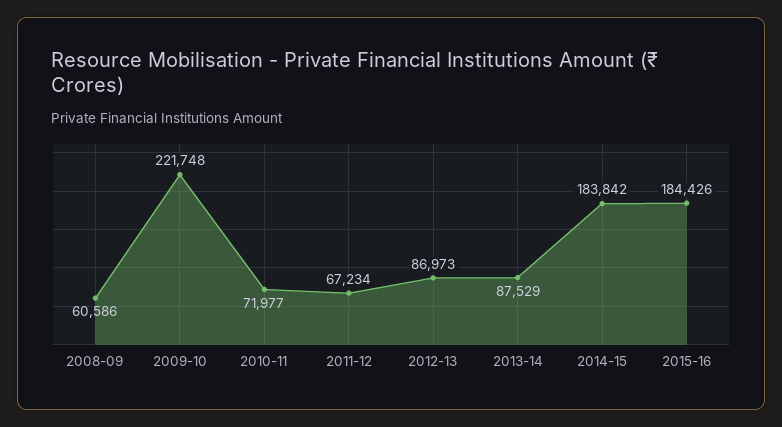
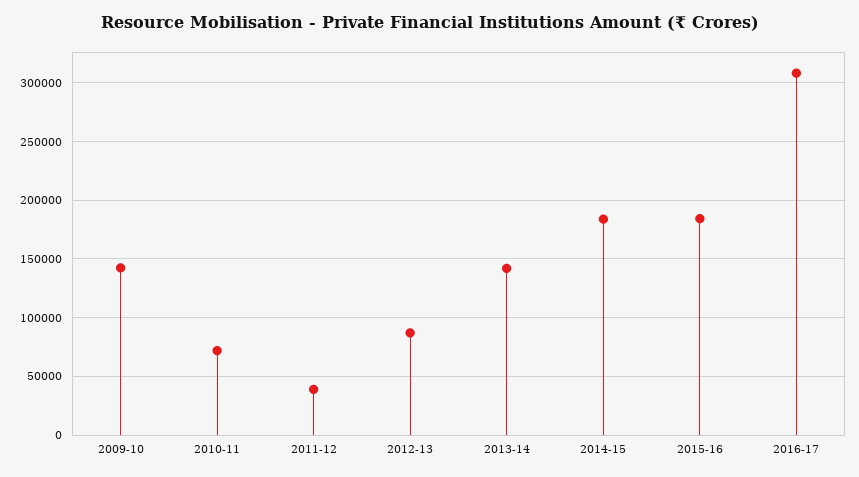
2008-09: 60586 -> none
2009-10: 221748 -> 140000
2011-12: 67234 -> 40000
2013-14: 87529 -> 140000
2016-17: none -> 310000

